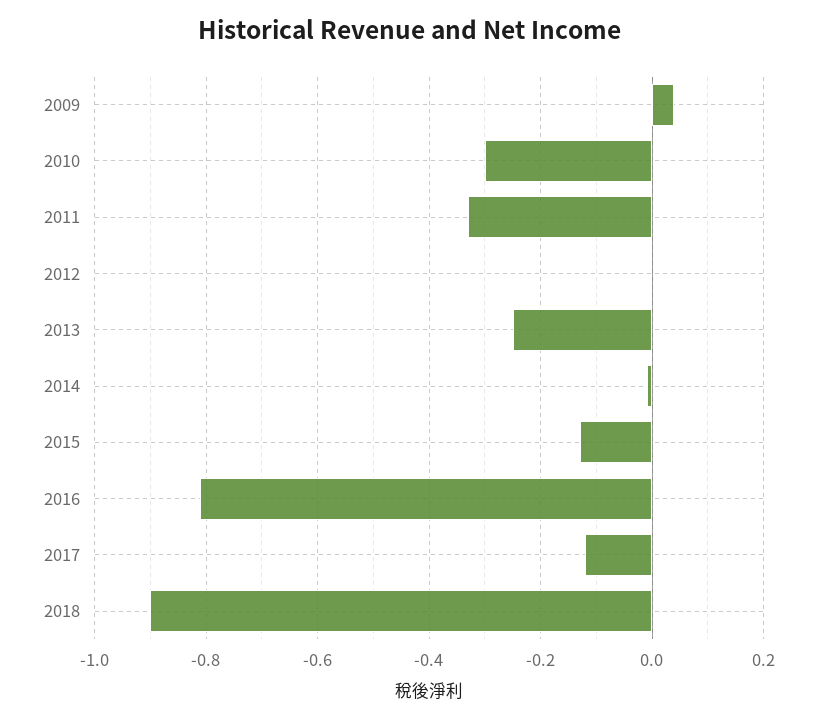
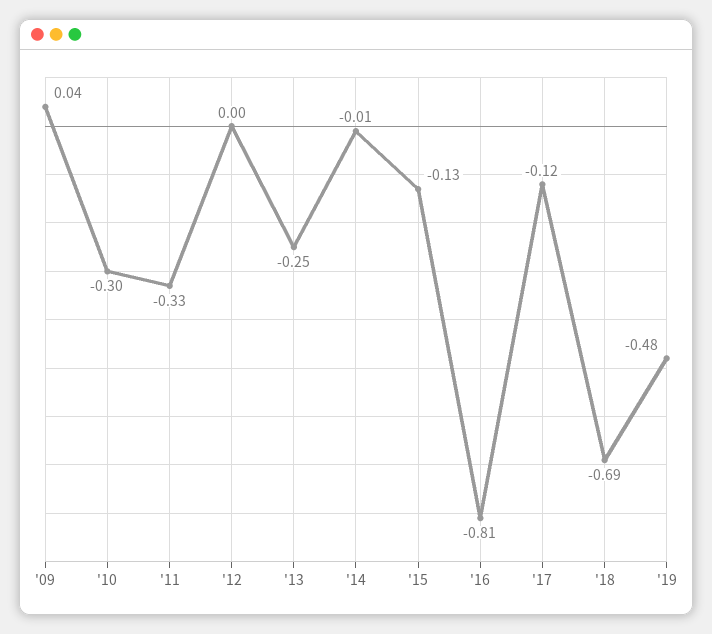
2018: -0.9 -> -0.69
'19: none -> -0.48

